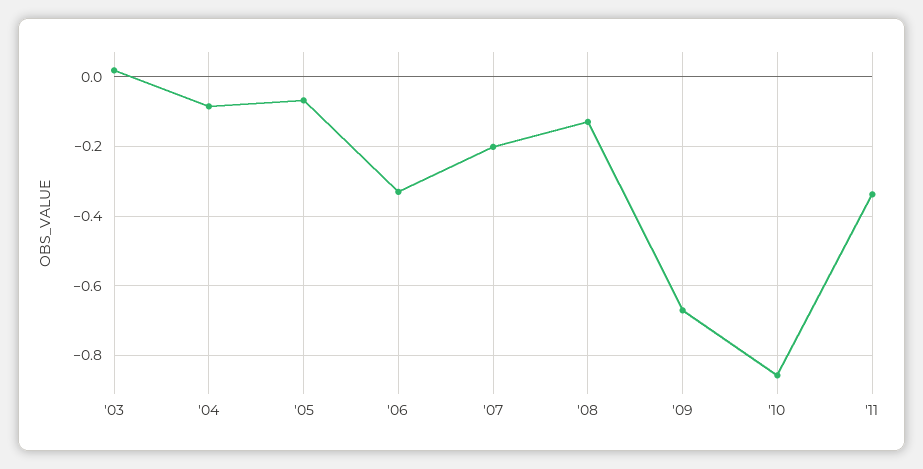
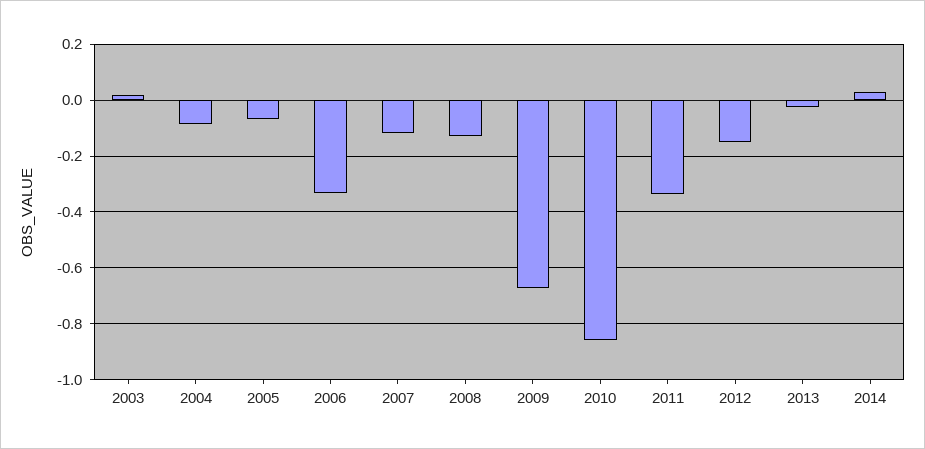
'07: -0.2 -> -0.125
2012: none -> -0.15
2013: none -> -0.025
2014: none -> 0.025

